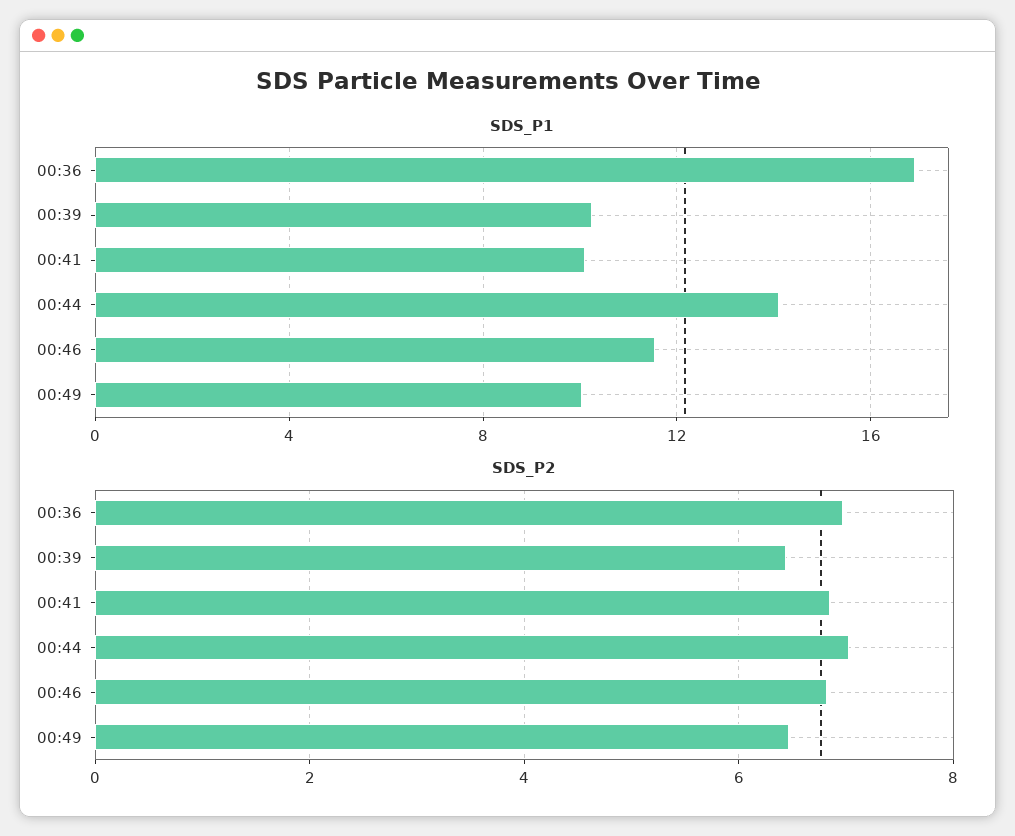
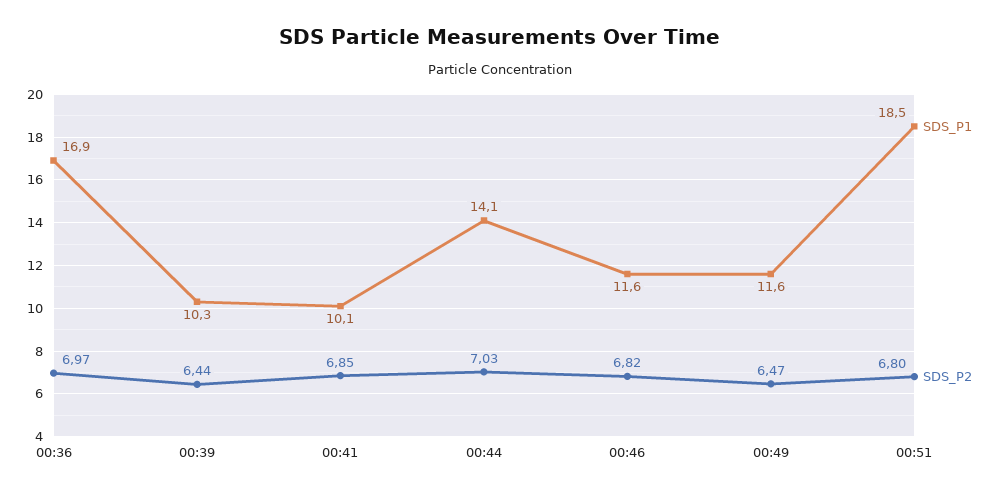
SDS_P1, 00:49: 10 -> 11.6
SDS_P1, 00:51: none -> 18.5
SDS_P2, 00:51: none -> 6.8

